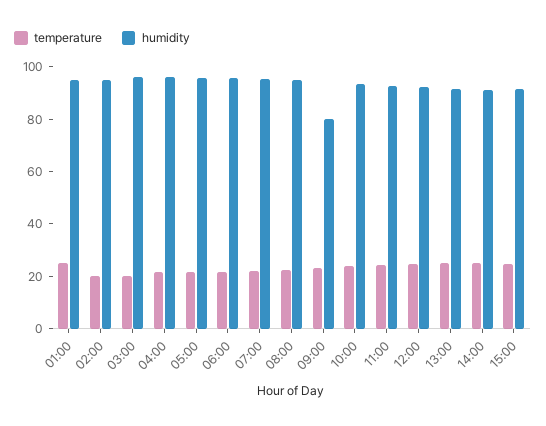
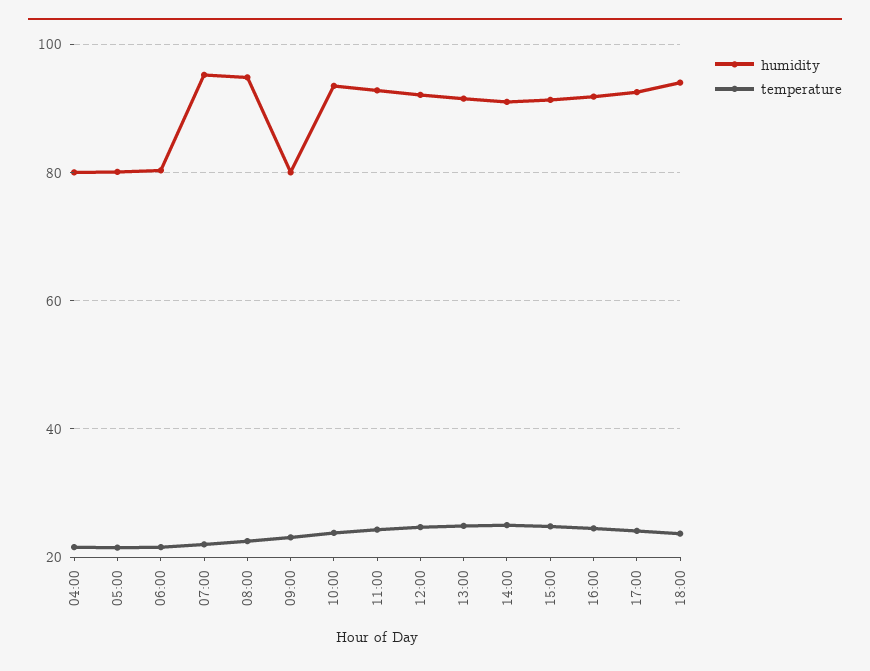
temperature, 01:00: 25 -> none
humidity, 01:00: 95 -> none
temperature, 02:00: 20 -> none
humidity, 02:00: 95 -> none
temperature, 03:00: 20 -> none
humidity, 03:00: 95 -> none
humidity, 04:00: 95 -> 80
humidity, 05:00: 95 -> 80
humidity, 06:00: 95 -> 80
humidity, 16:00: none -> 92
temperature, 16:00: none -> 24
humidity, 17:00: none -> 92
temperature, 17:00: none -> 24
humidity, 18:00: none -> 94
temperature, 18:00: none -> 24

